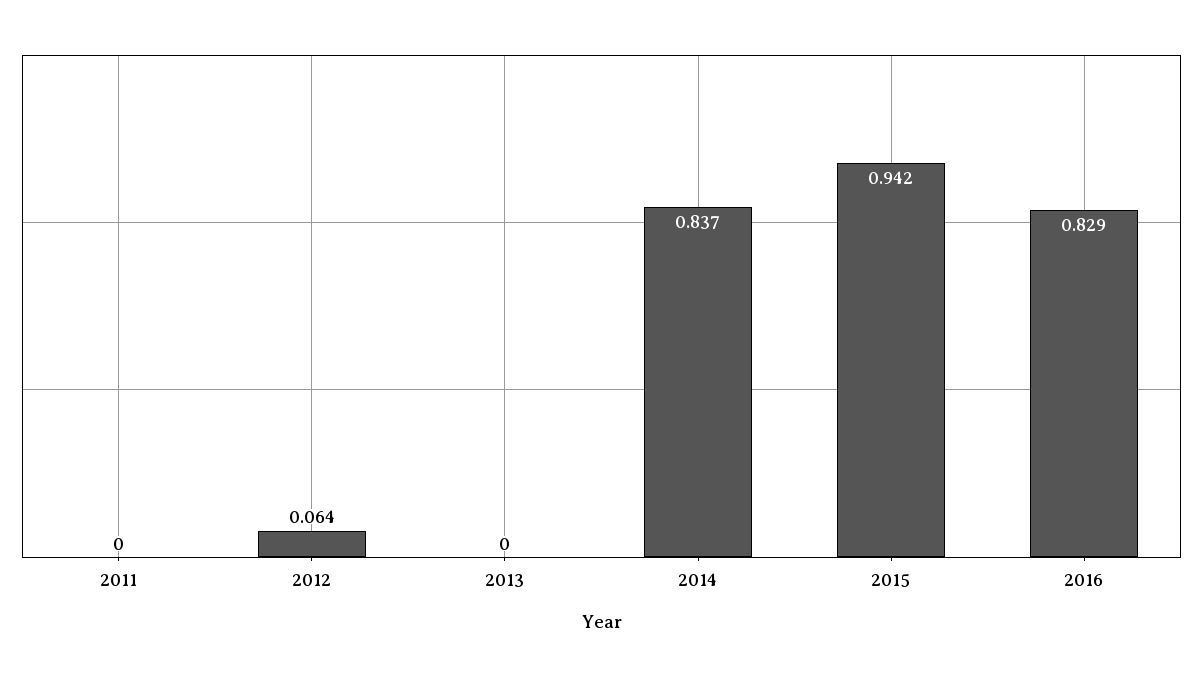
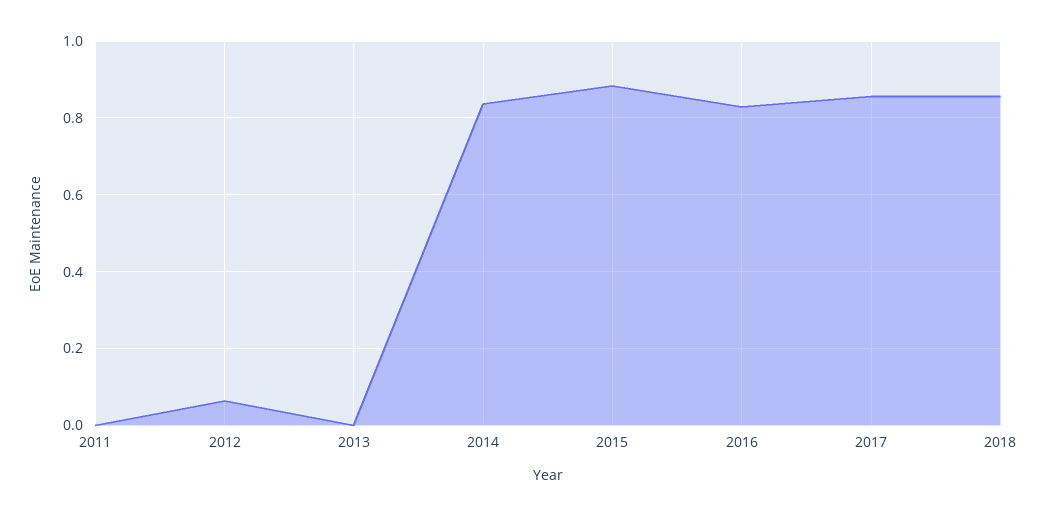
2015: 0.942 -> 0.88
2017: none -> 0.86
2018: none -> 0.86

